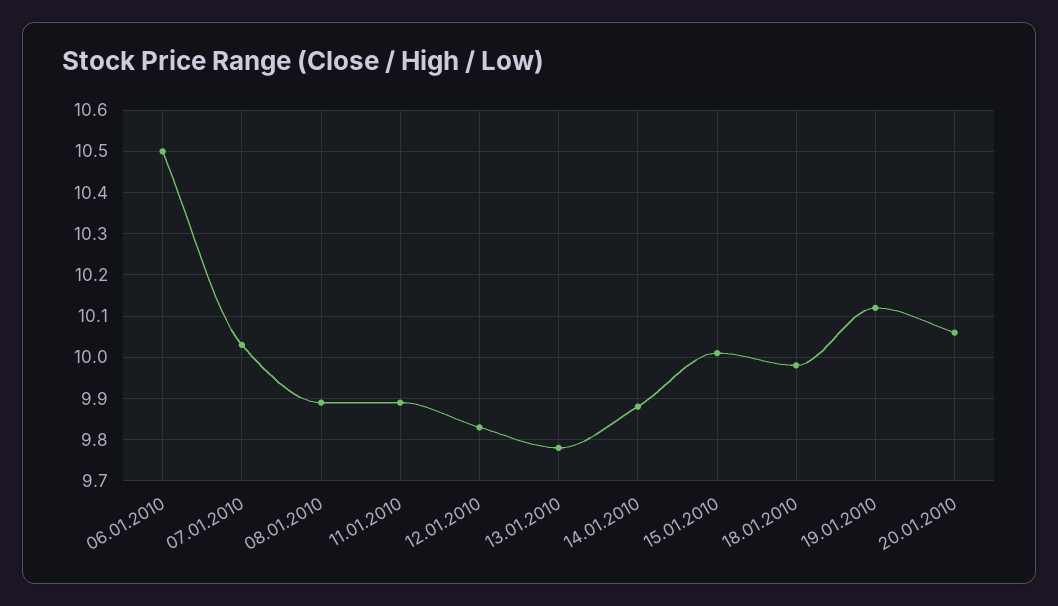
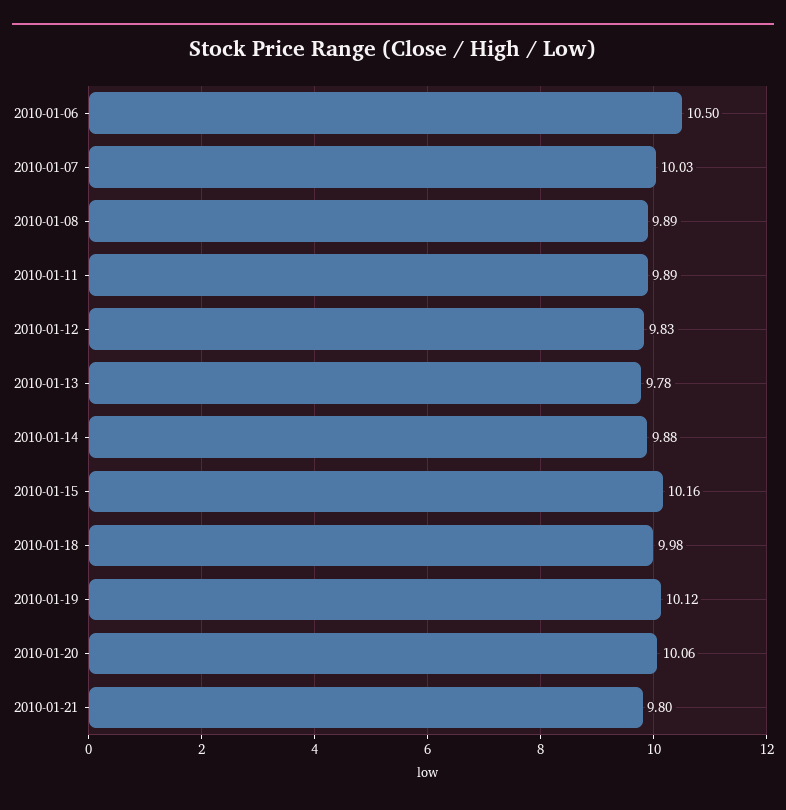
15.01.2010: 10 -> 10.16
2010-01-21: none -> 9.8

